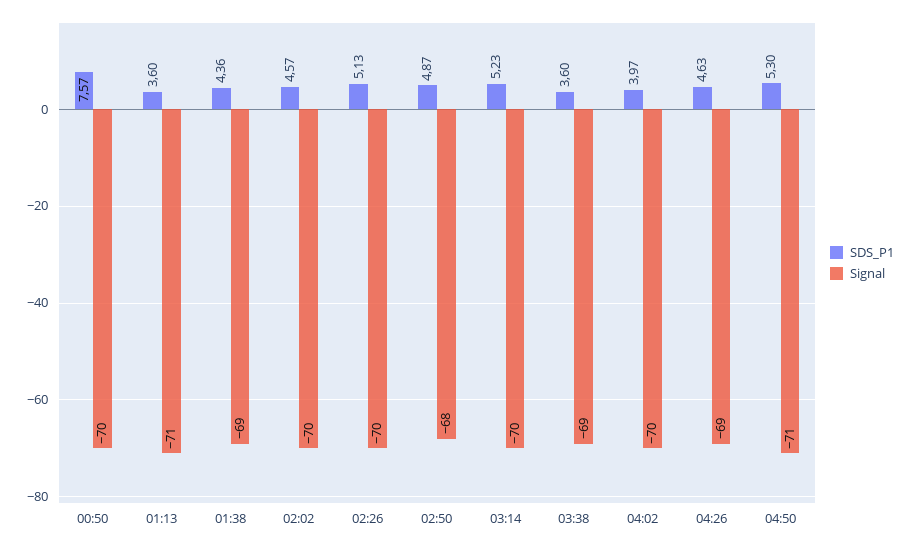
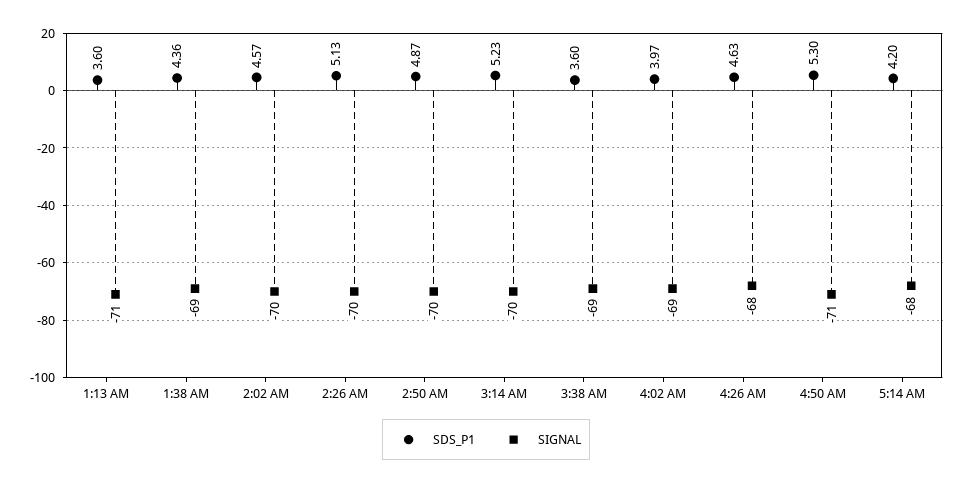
SDS_P1, 00:50: 7.57 -> none
Signal, 00:50: -70 -> none
Signal, 02:50: -68 -> -70
Signal, 04:02: -70 -> -69
Signal, 04:26: -69 -> -68
SDS_P1, 5:14 AM: none -> 4.2
Signal, 5:14 AM: none -> -68

